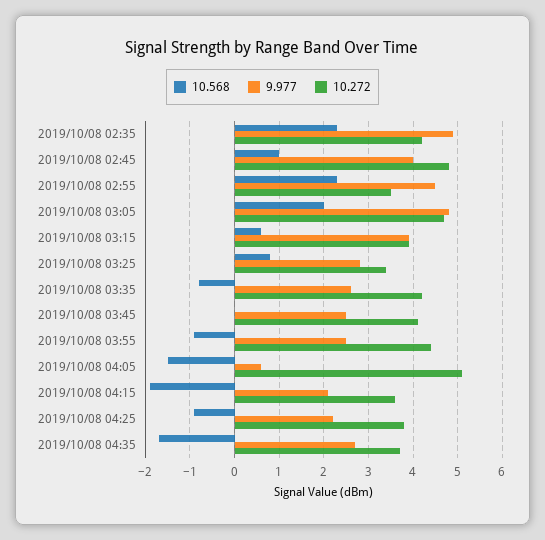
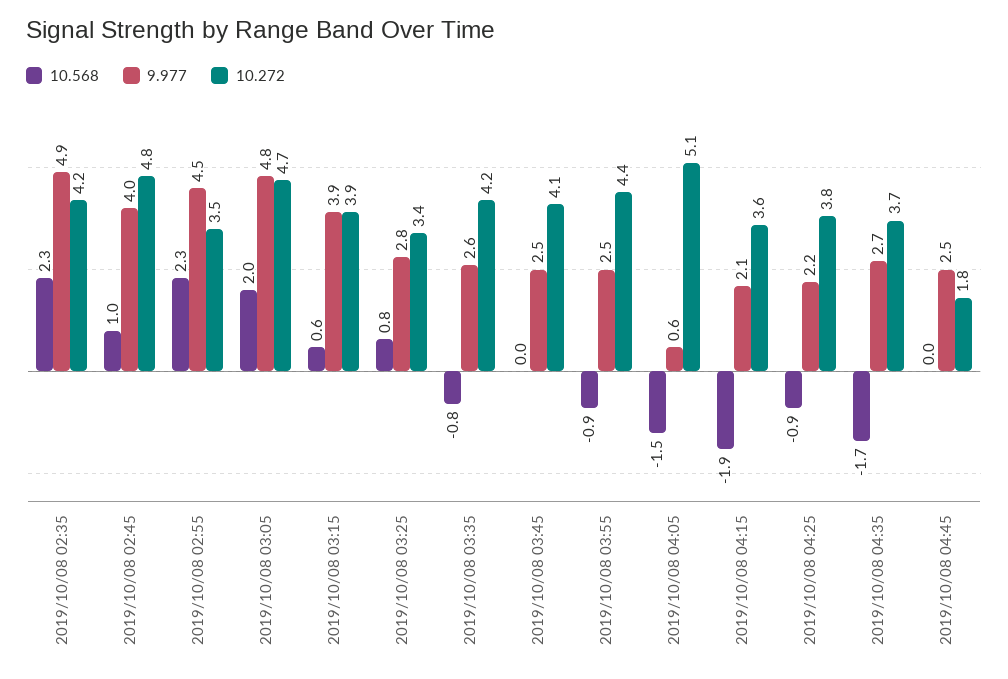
10.568, 2019/10/08 04:45: none -> 0
9.977, 2019/10/08 04:45: none -> 2.5
10.272, 2019/10/08 04:45: none -> 1.8

